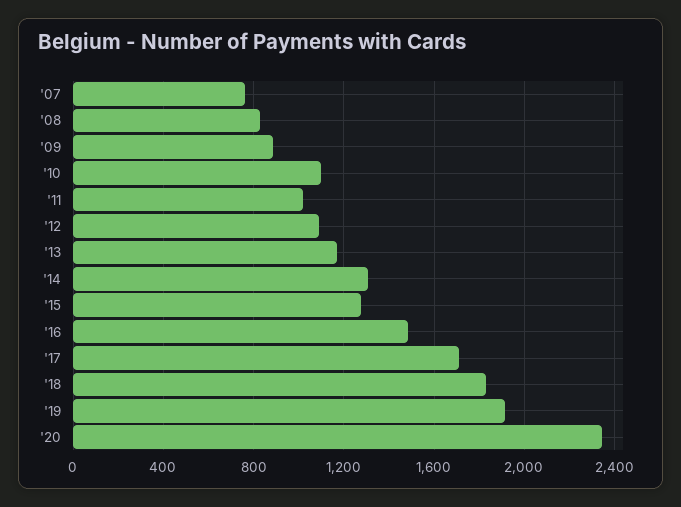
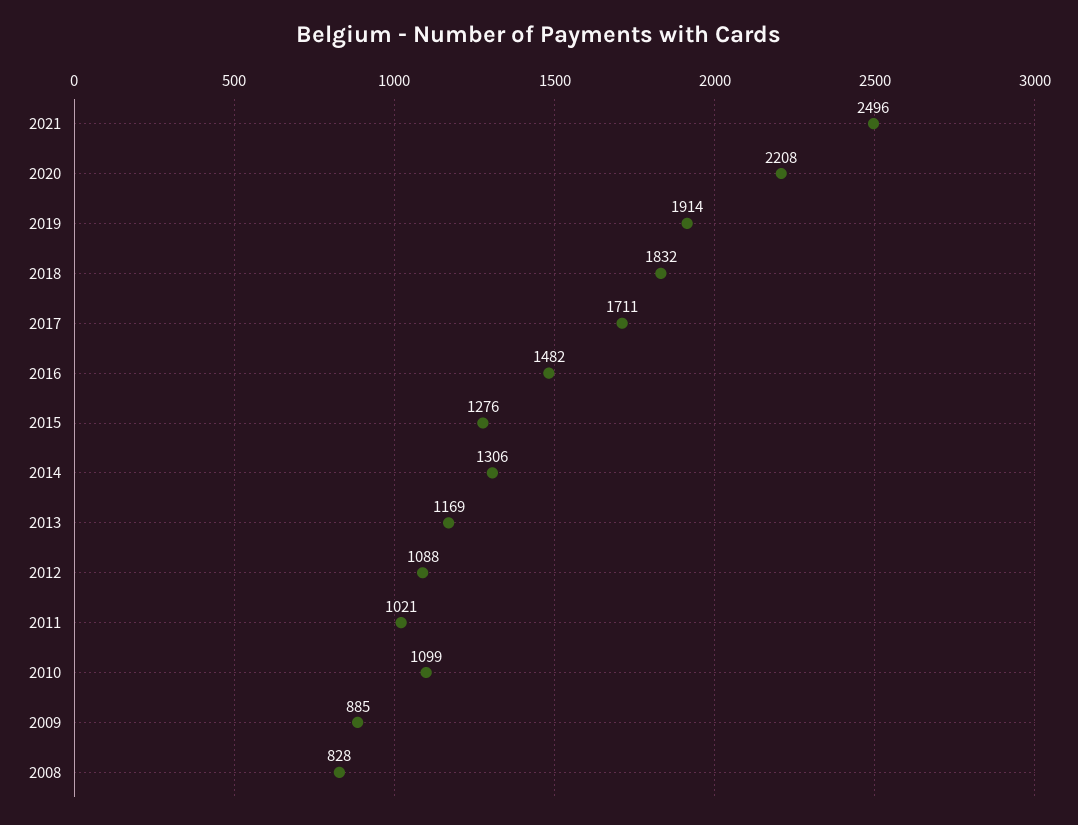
'07: 750 -> none
'20: 2350 -> 2208
2021: none -> 2496

